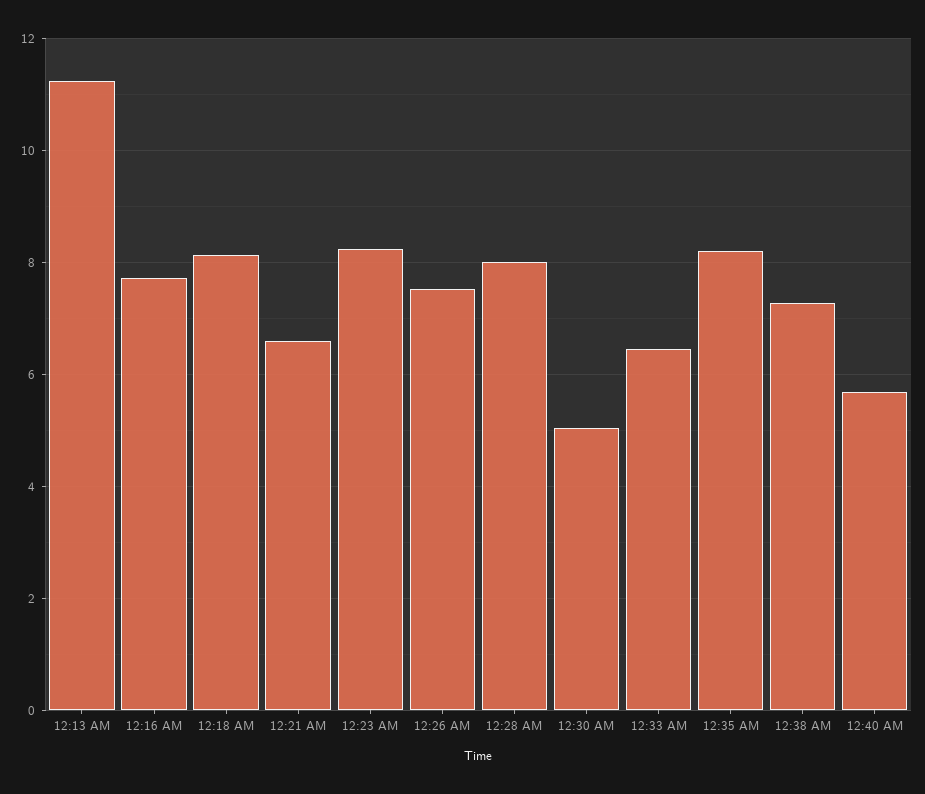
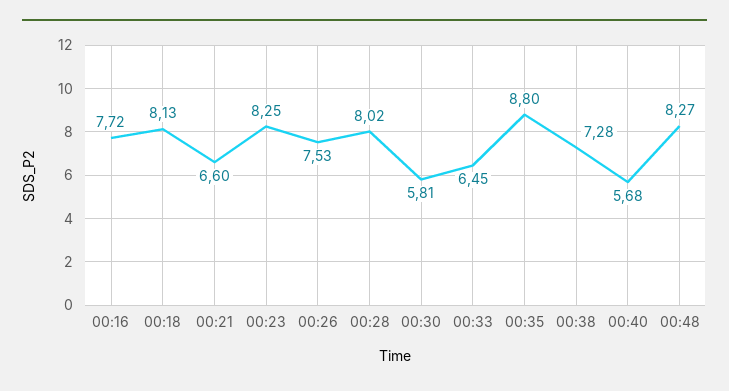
12:13 AM: 11.2 -> none
12:30 AM: 5 -> 5.81
12:35 AM: 8.2 -> 8.8
00:48: none -> 8.27

